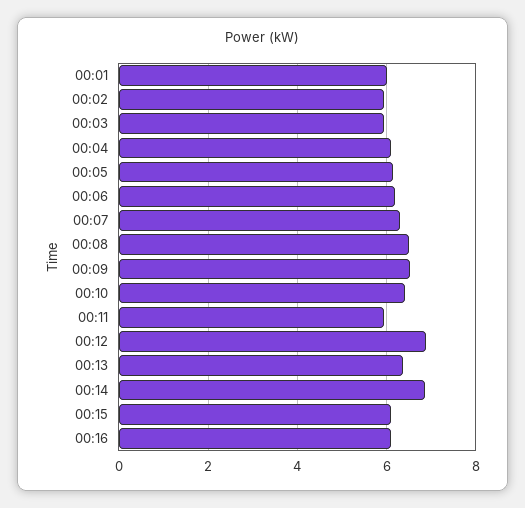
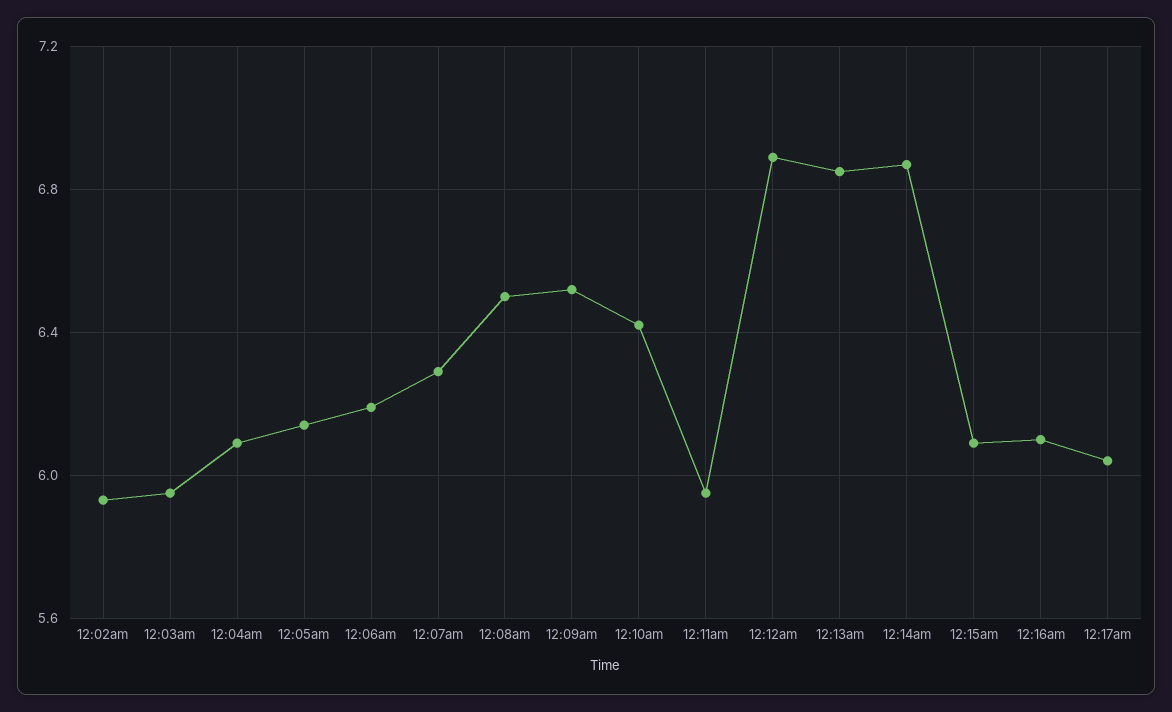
00:01: 6 -> none
00:13: 6.4 -> 6.85
12:17am: none -> 6.05

